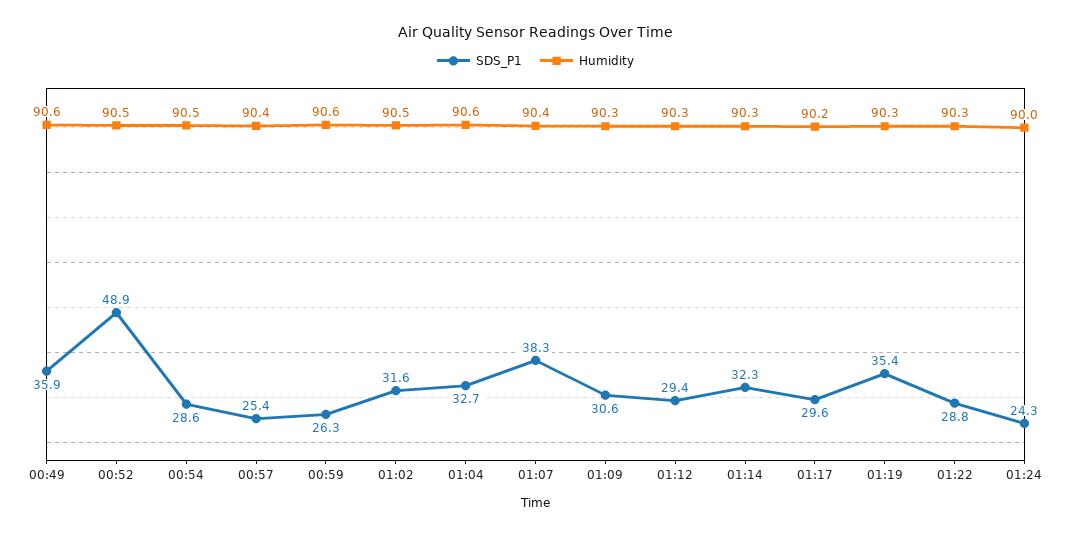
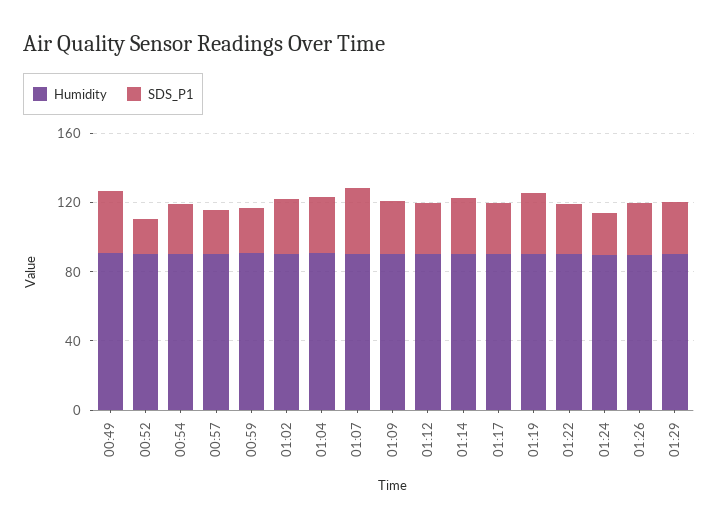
SDS_P1, 00:52: 48.9 -> 20
Humidity, 01:26: none -> 90
SDS_P1, 01:26: none -> 30
Humidity, 01:29: none -> 90
SDS_P1, 01:29: none -> 30

